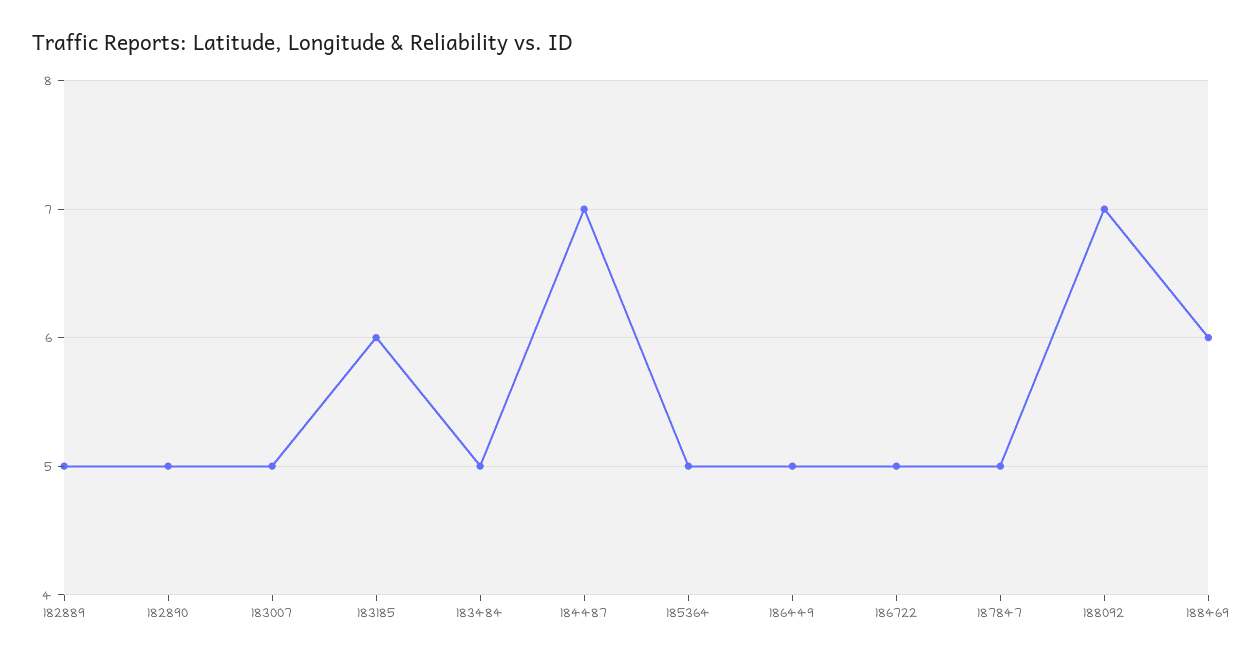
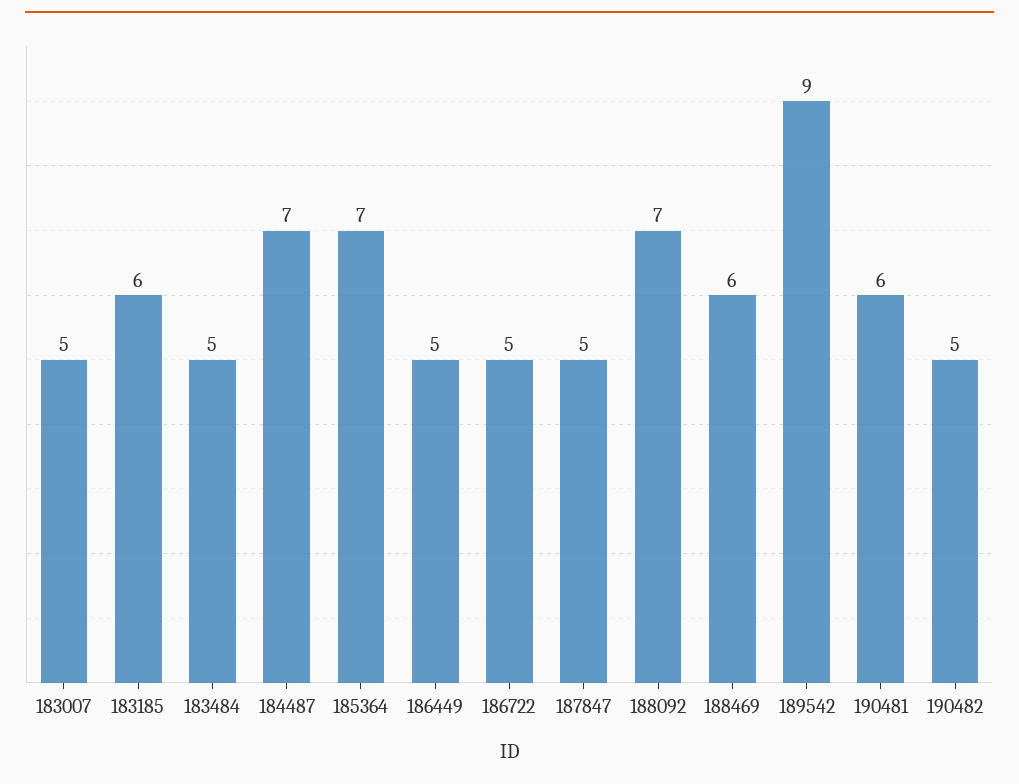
182889: 5 -> none
182890: 5 -> none
185364: 5 -> 7
189542: none -> 9
190481: none -> 6
190482: none -> 5

